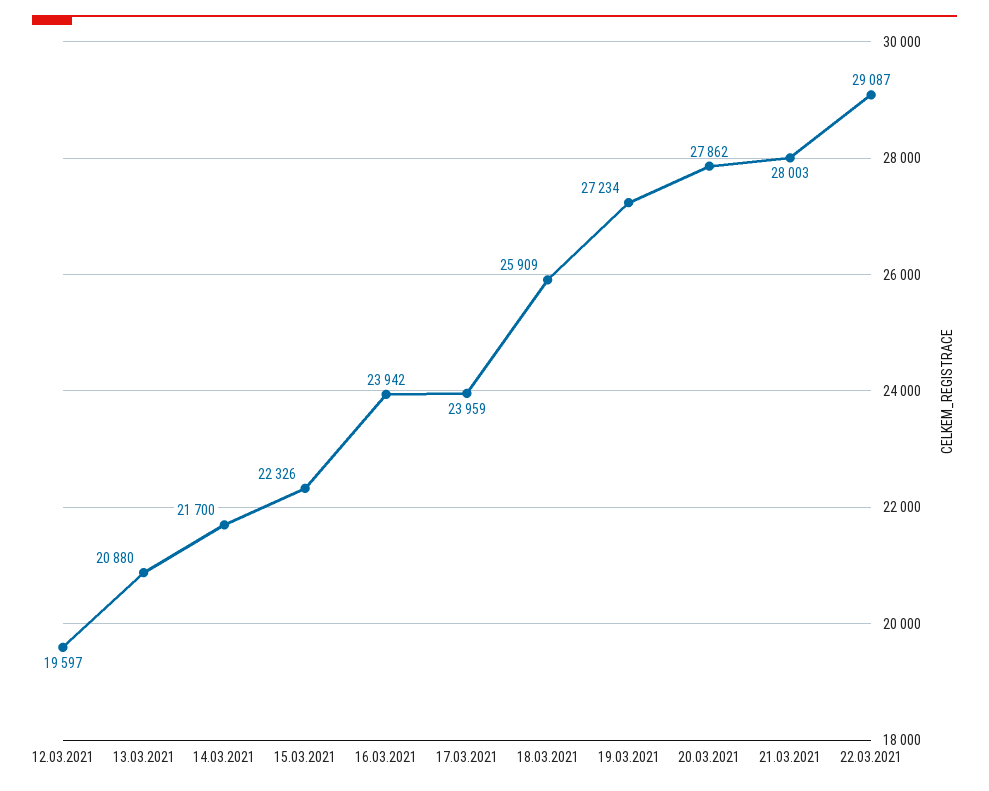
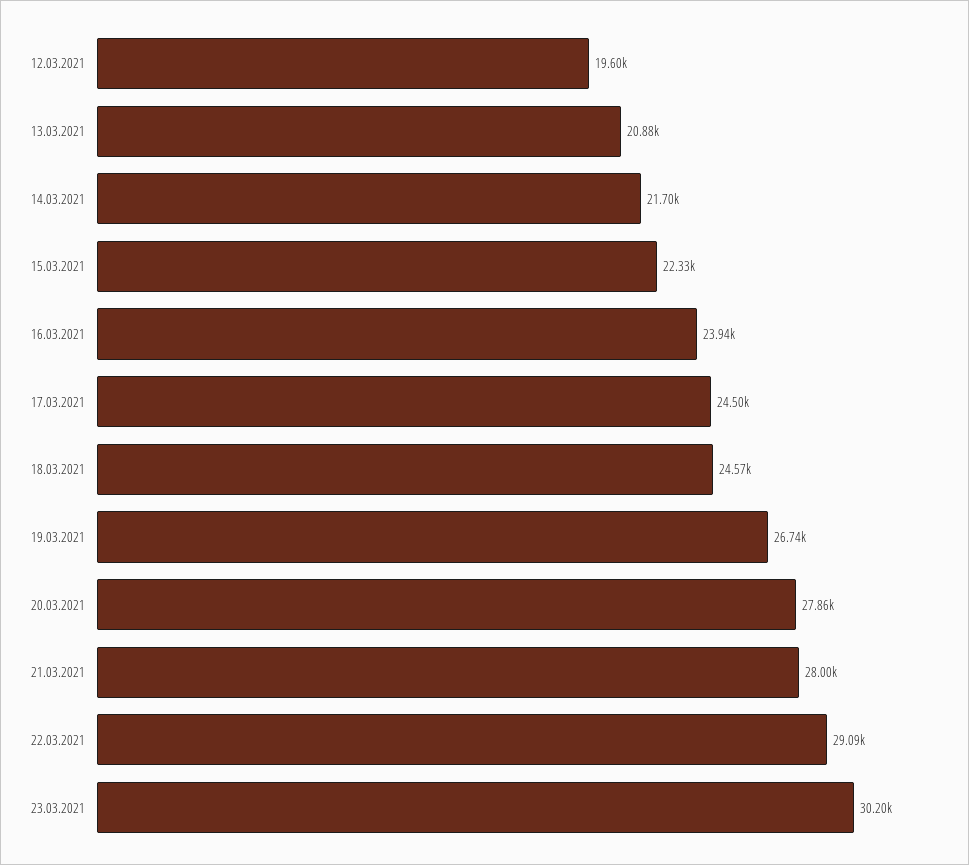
17.03.2021: 23959 -> 24500
18.03.2021: 25909 -> 24570
19.03.2021: 27234 -> 26740
23.03.2021: none -> 30200

